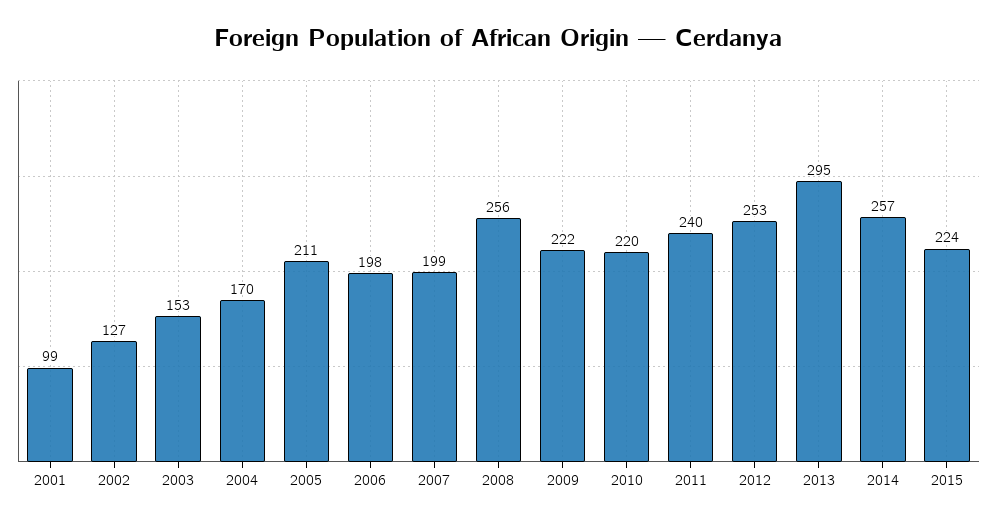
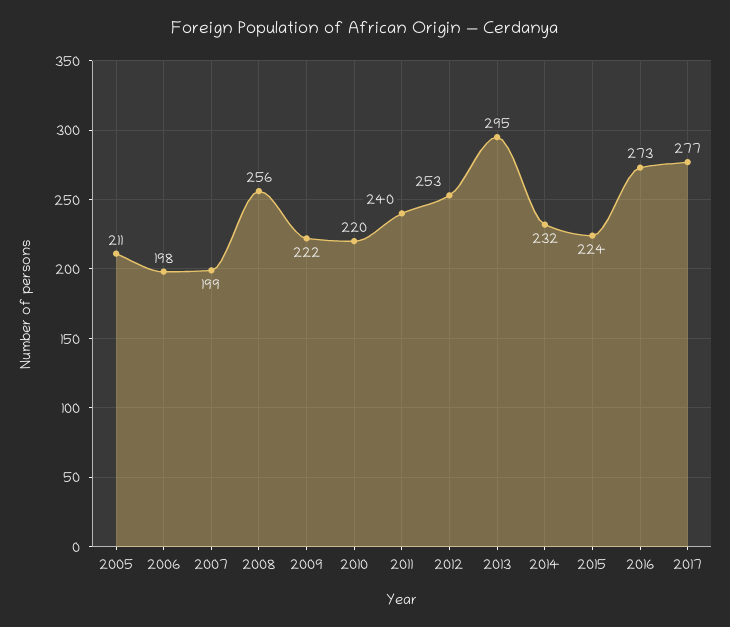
2001: 99 -> none
2002: 127 -> none
2003: 153 -> none
2004: 170 -> none
2014: 257 -> 232
2016: none -> 273
2017: none -> 277

